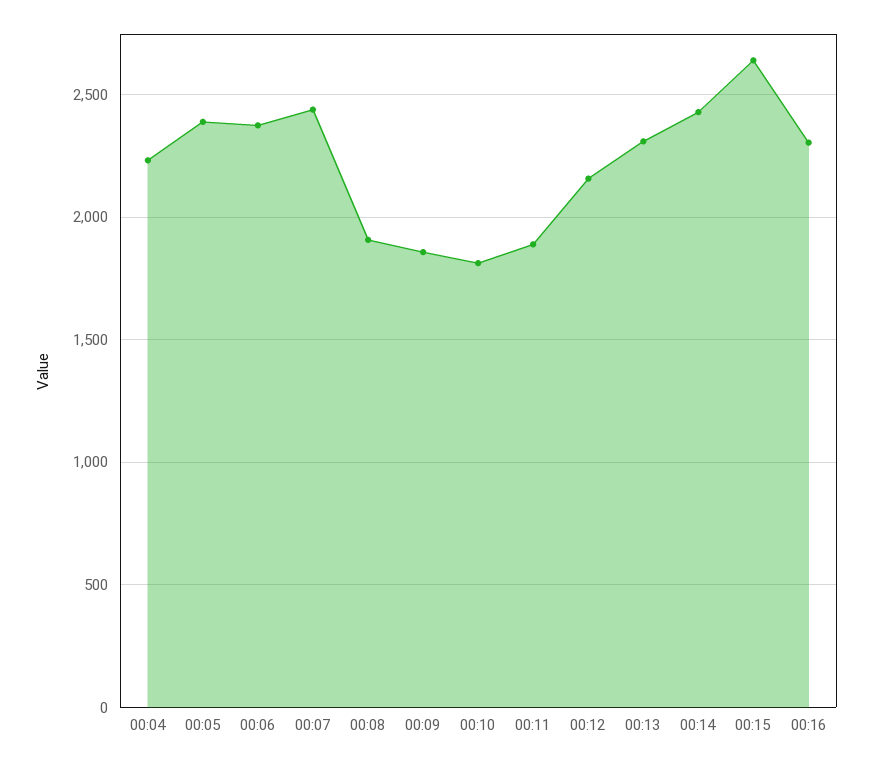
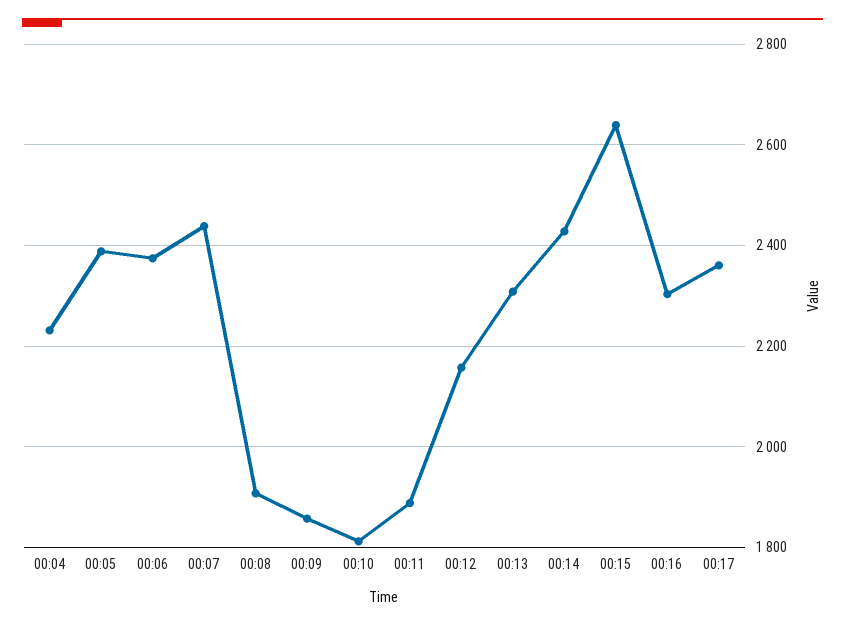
00:17: none -> 2360

